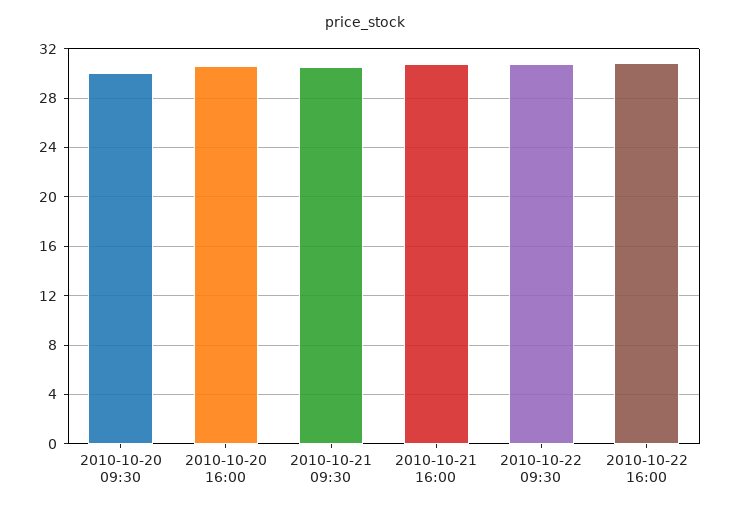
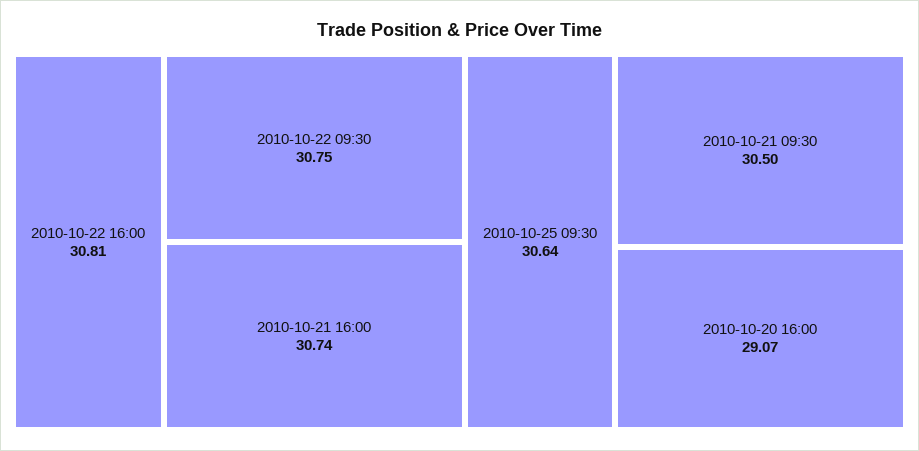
2010-10-20 09:30: 30 -> none
2010-10-20 16:00: 30.5 -> 29.07
2010-10-25 09:30: none -> 30.64

